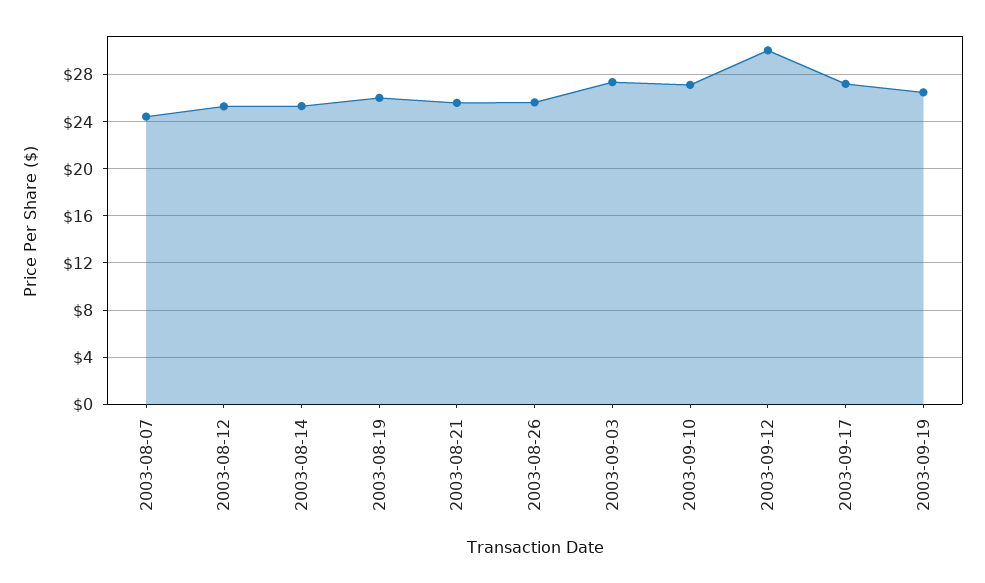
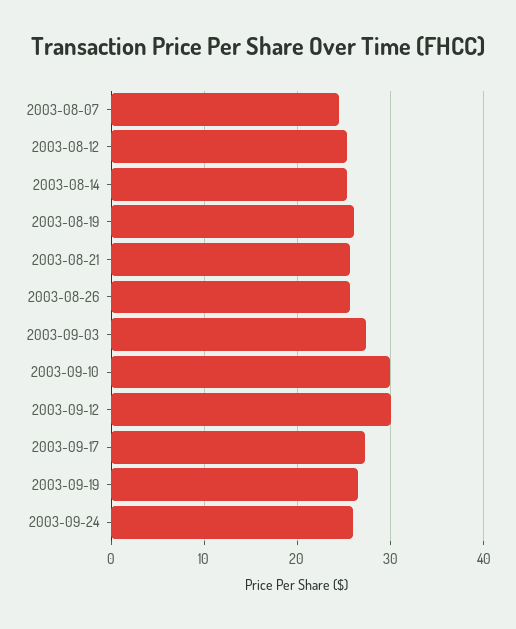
2003-09-10: 27 -> 30
2003-09-24: none -> 26

